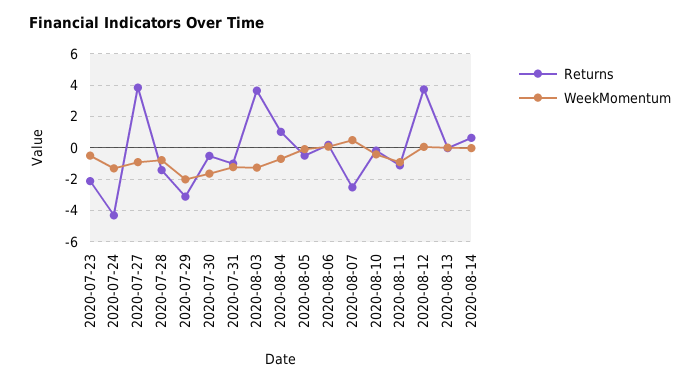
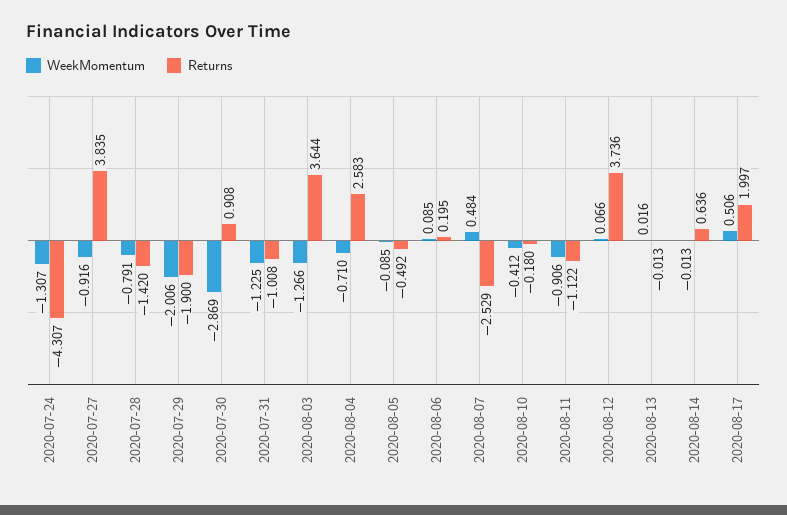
Returns, 2020-07-23: -2 -> none
WeekMomentum, 2020-07-23: -0.5 -> none
Returns, 2020-07-29: -3 -> -1.9
Returns, 2020-07-30: -0.5 -> 0.908
WeekMomentum, 2020-07-30: -1.5 -> -2.869
Returns, 2020-08-04: 1 -> 2.583
WeekMomentum, 2020-08-17: none -> 0.506
Returns, 2020-08-17: none -> 1.997

